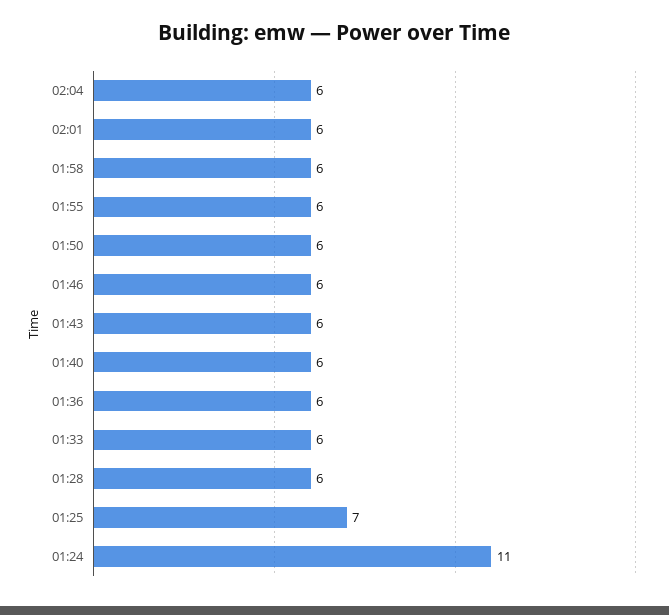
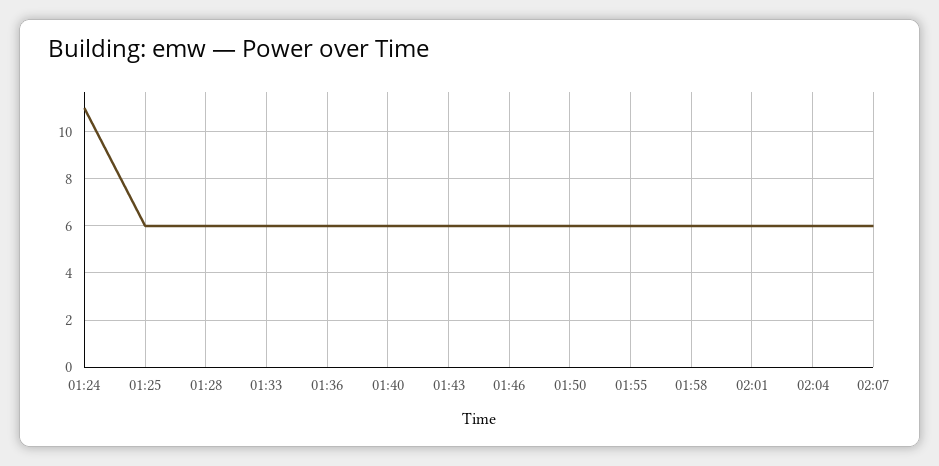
01:25: 7 -> 6
02:07: none -> 6

